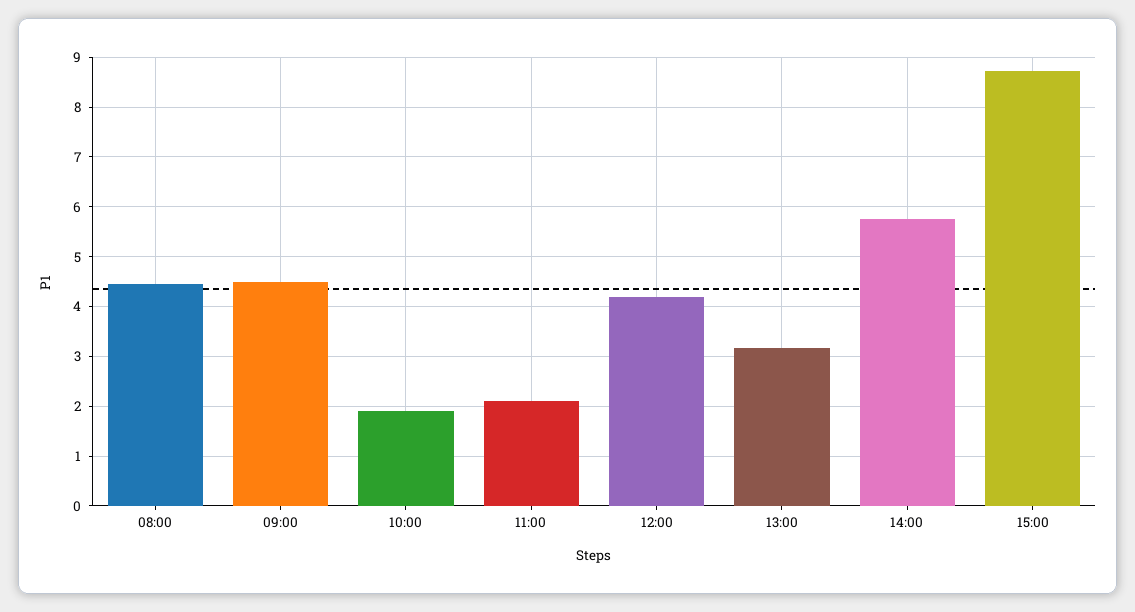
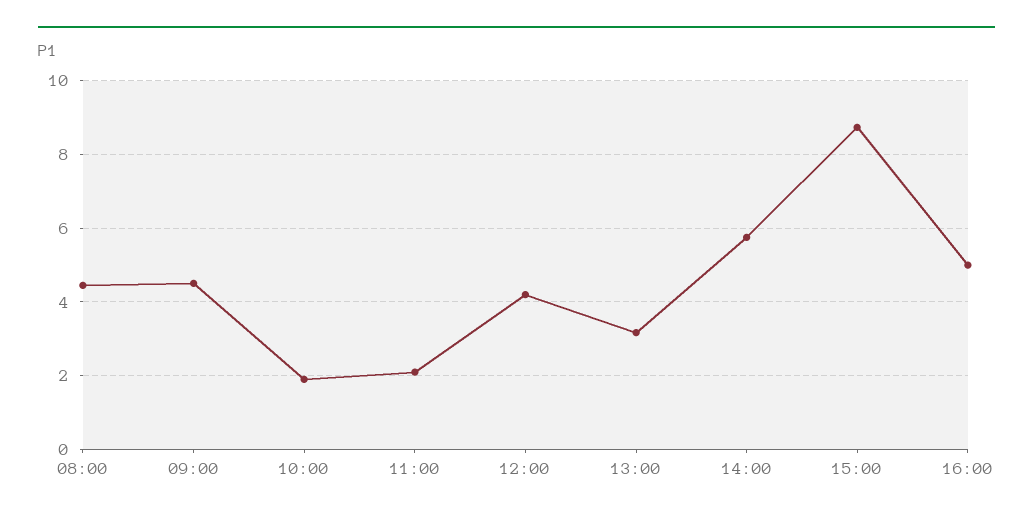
16:00: none -> 5

